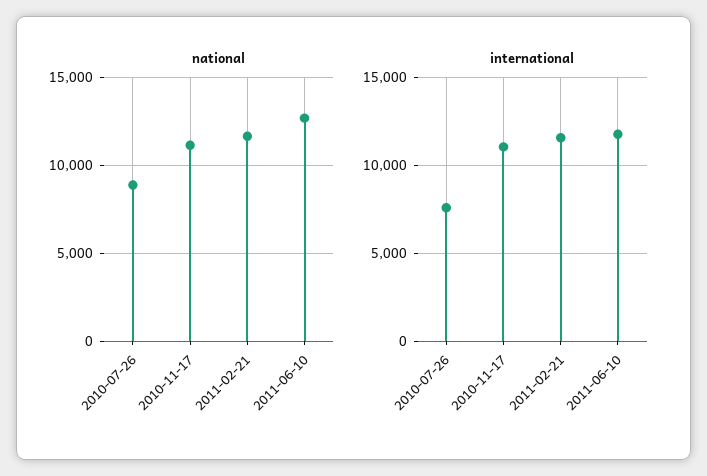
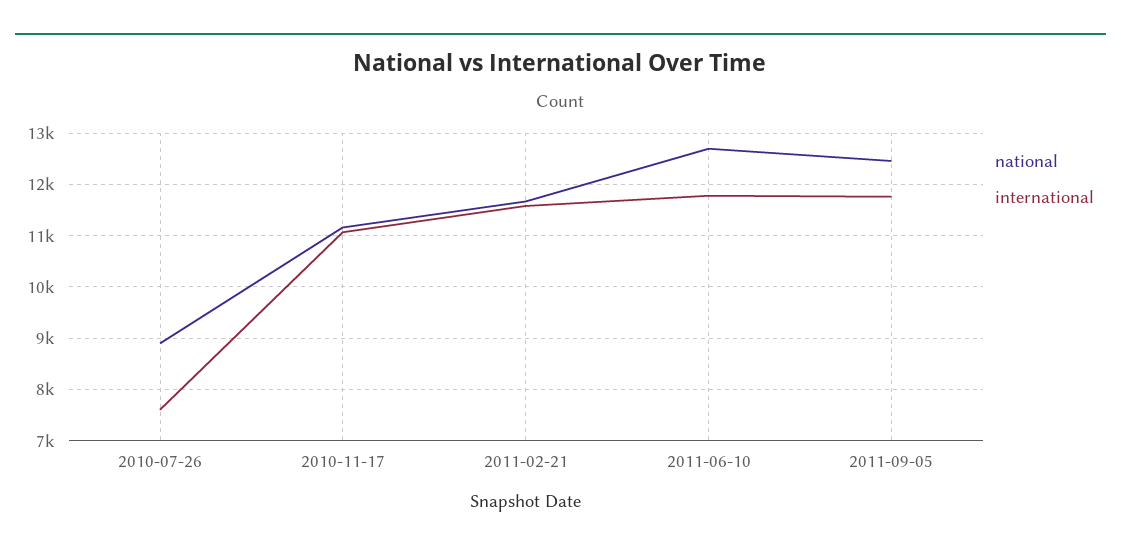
national, 2011-09-05: none -> 12400
international, 2011-09-05: none -> 11800

